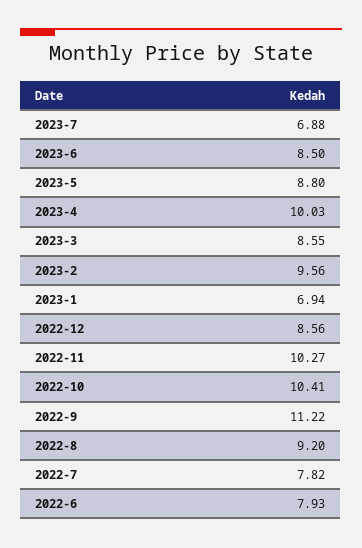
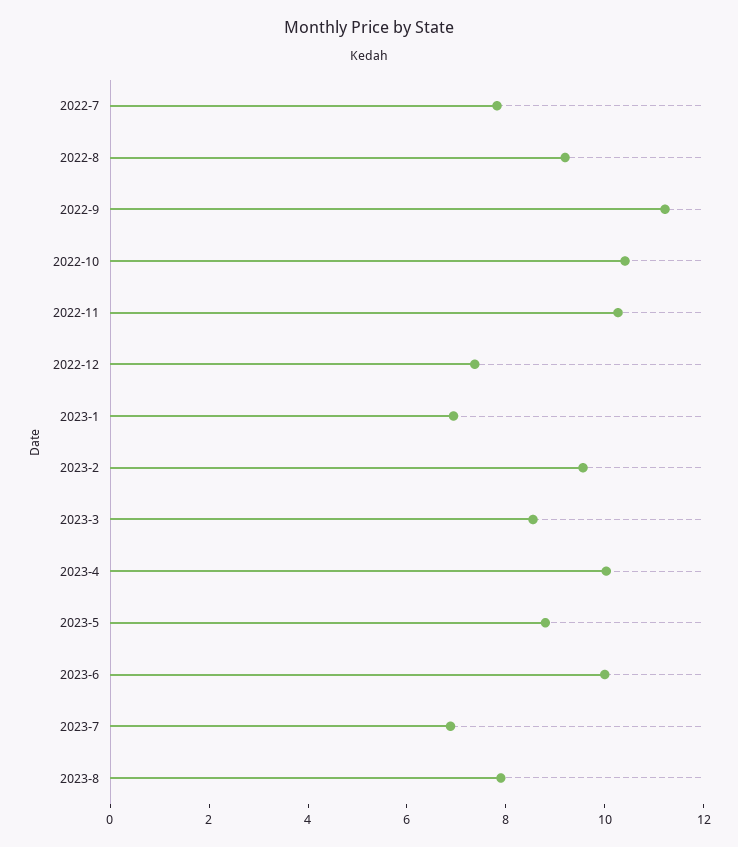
2023-6: 8.5 -> 10
2022-12: 8.56 -> 7.5
2022-6: 7.93 -> none
2023-8: none -> 8

